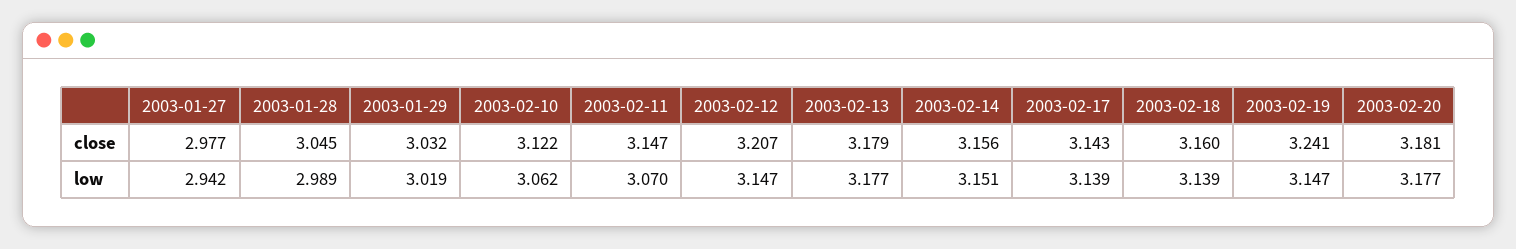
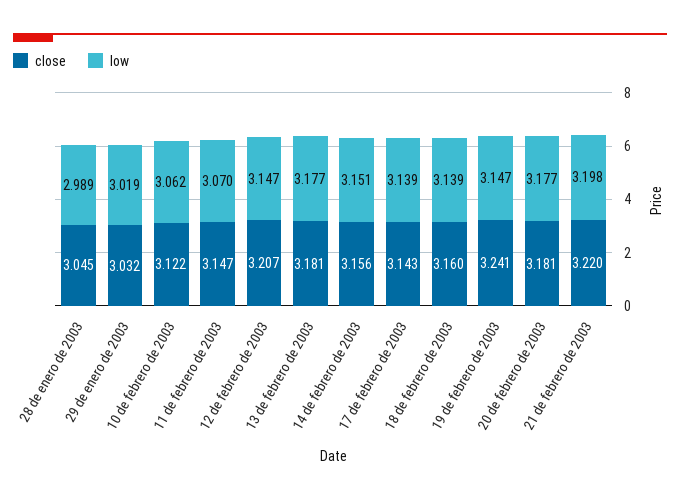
close, 2003-01-27: 2.977 -> none
close, 2003-02-13: 3.179 -> 3.181
low, 2003-01-27: 2.942 -> none
close, 21 de febrero de 2003: none -> 3.22
low, 21 de febrero de 2003: none -> 3.198

